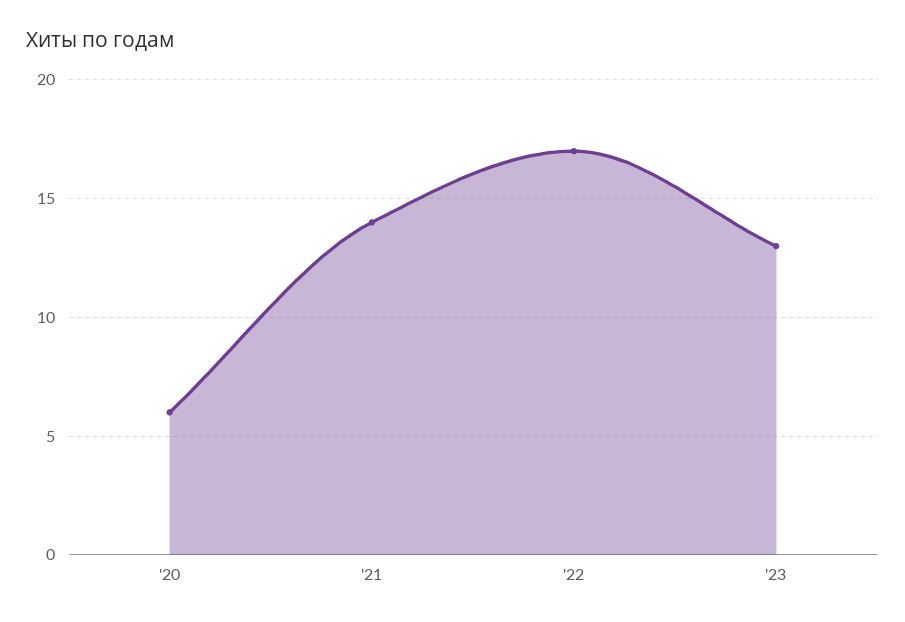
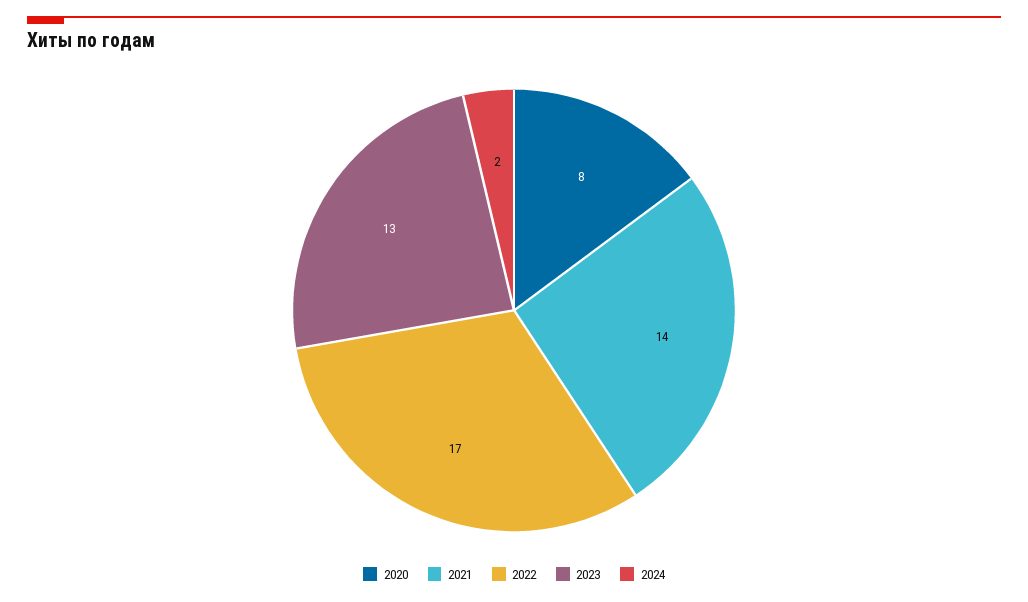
'20: 6 -> 8
2024: none -> 2

